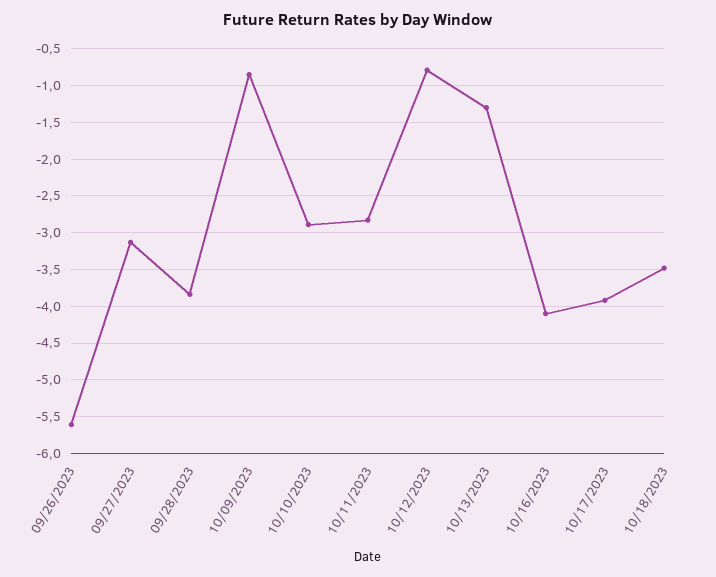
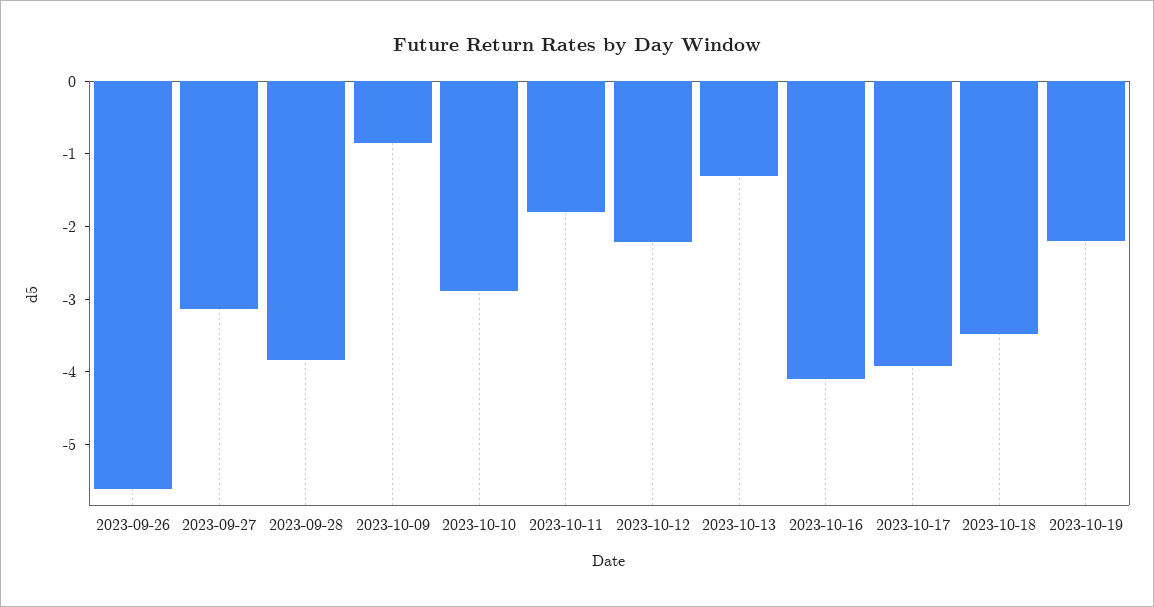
10/11/2023: -2.8 -> -1.8
10/12/2023: -0.8 -> -2.2
2023-10-19: none -> -2.2

